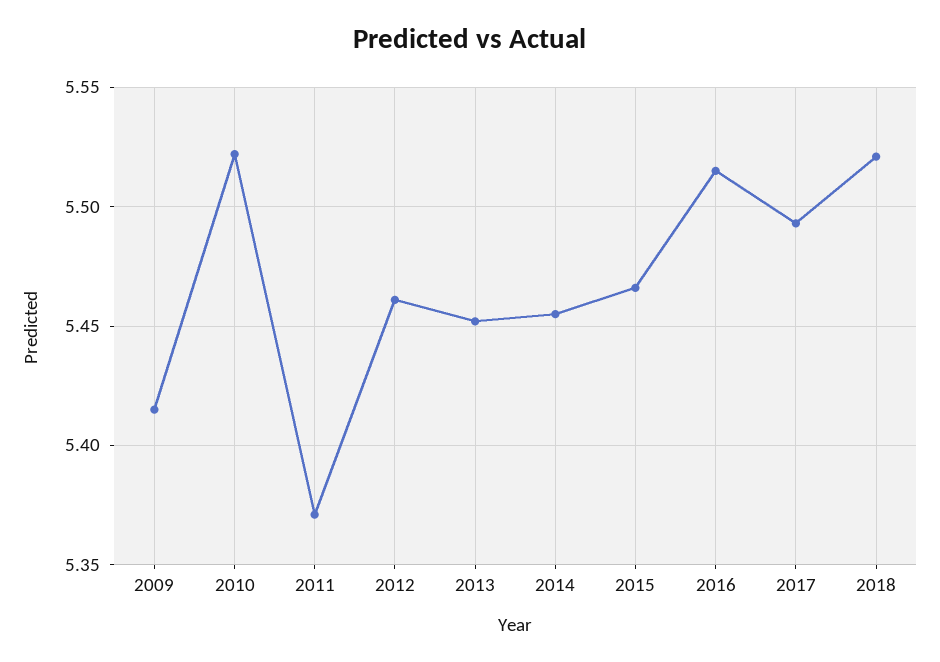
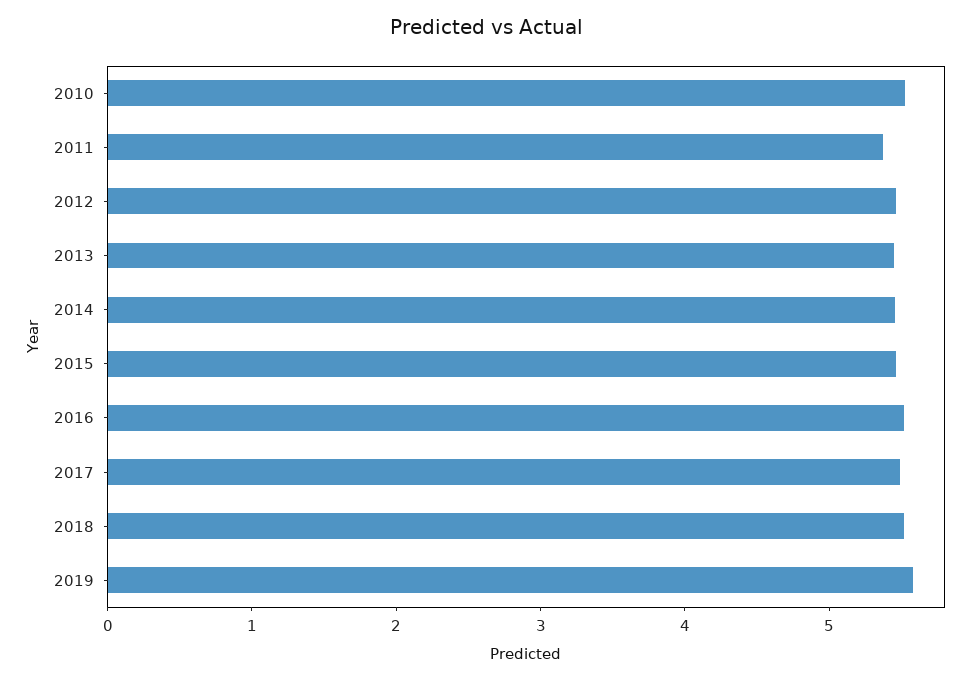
2009: 5.415 -> none
2019: none -> 5.6

